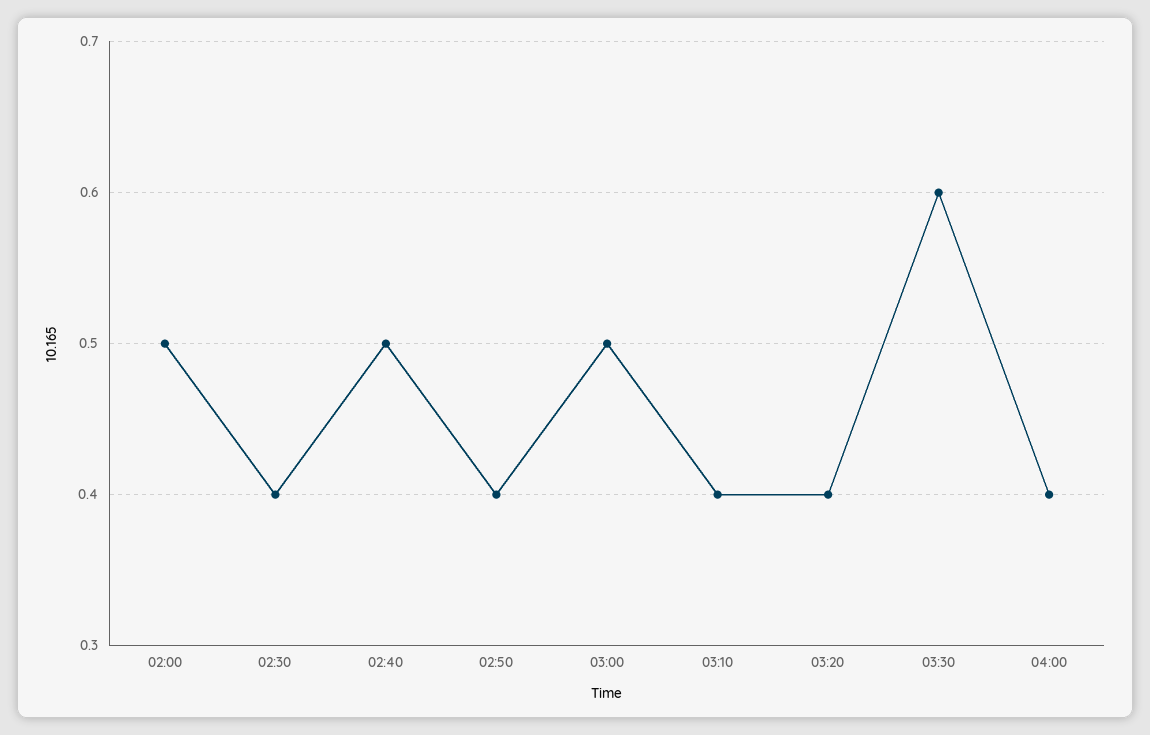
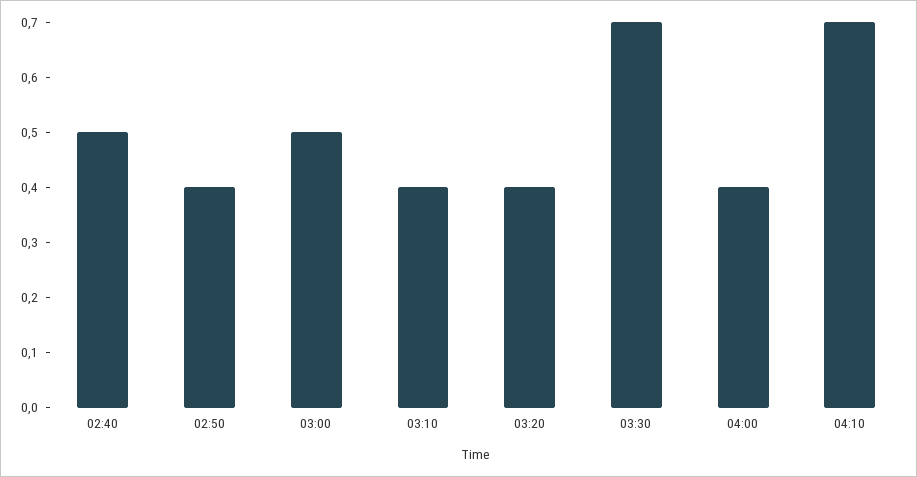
02:00: 0.5 -> none
02:30: 0.4 -> none
03:30: 0.6 -> 0.7
04:10: none -> 0.7

